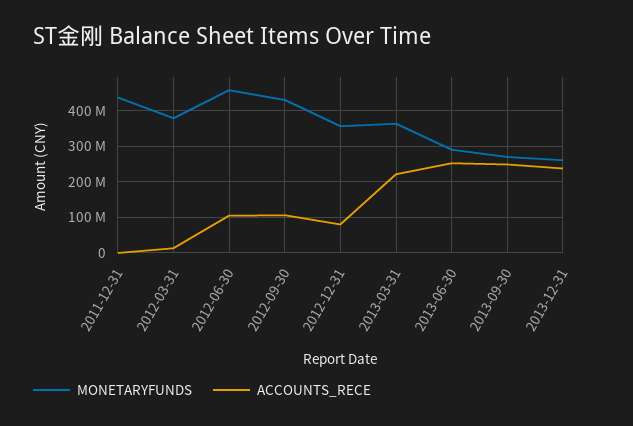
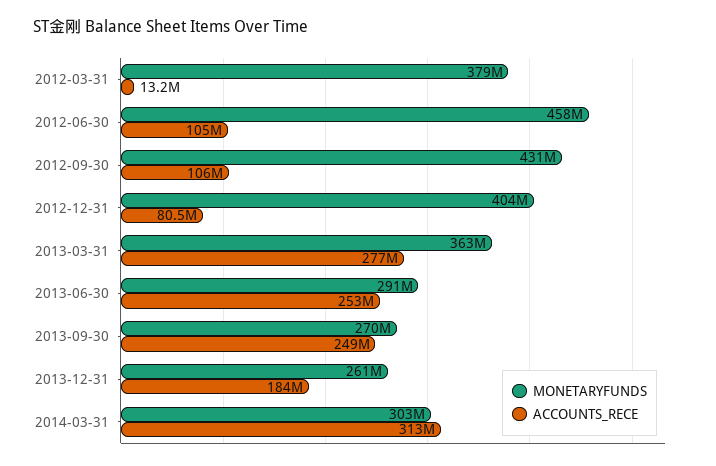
MONETARYFUNDS, 2011-12-31: 440000000 -> none
ACCOUNTS_RECE, 2011-12-31: 0 -> none
MONETARYFUNDS, 2012-12-31: 360000000 -> 404000000
ACCOUNTS_RECE, 2013-03-31: 220000000 -> 277000000
ACCOUNTS_RECE, 2013-12-31: 240000000 -> 184000000
MONETARYFUNDS, 2014-03-31: none -> 303000000
ACCOUNTS_RECE, 2014-03-31: none -> 313000000

